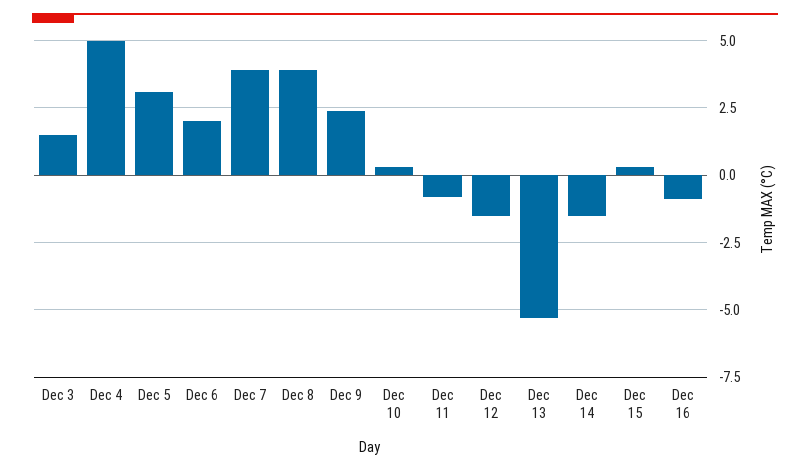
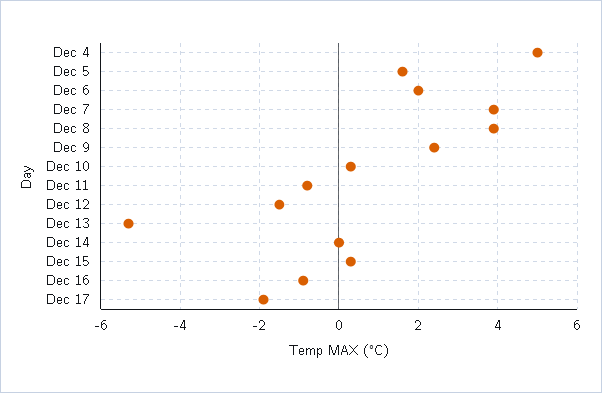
Dec 3: 1.5 -> none
Dec 5: 3 -> 1.5
Dec 14: -1.5 -> 0
Dec 17: none -> -2

